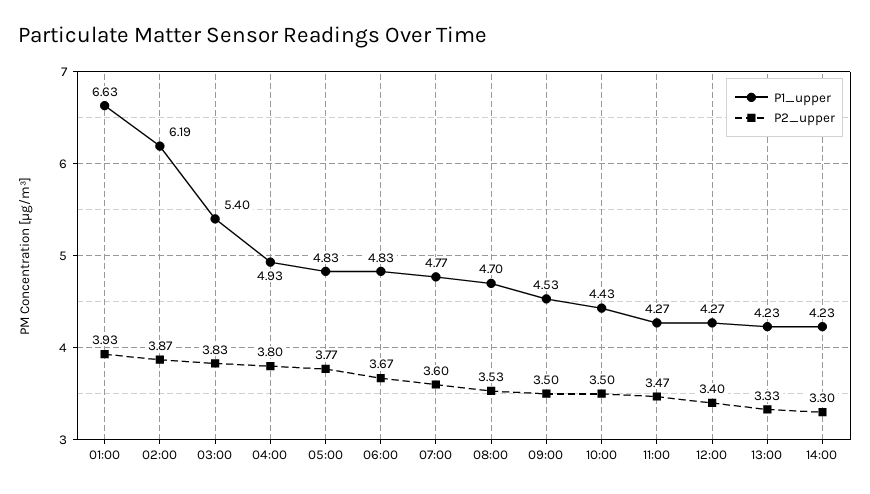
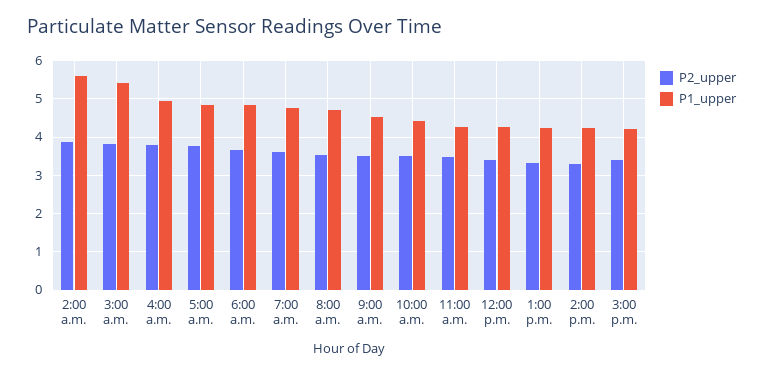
P1_upper, 01:00: 6.63 -> none
P2_upper, 01:00: 3.93 -> none
P1_upper, 02:00: 6.19 -> 5.6
P2_upper, 3:00 p.m.: none -> 3.4
P1_upper, 3:00 p.m.: none -> 4.2

